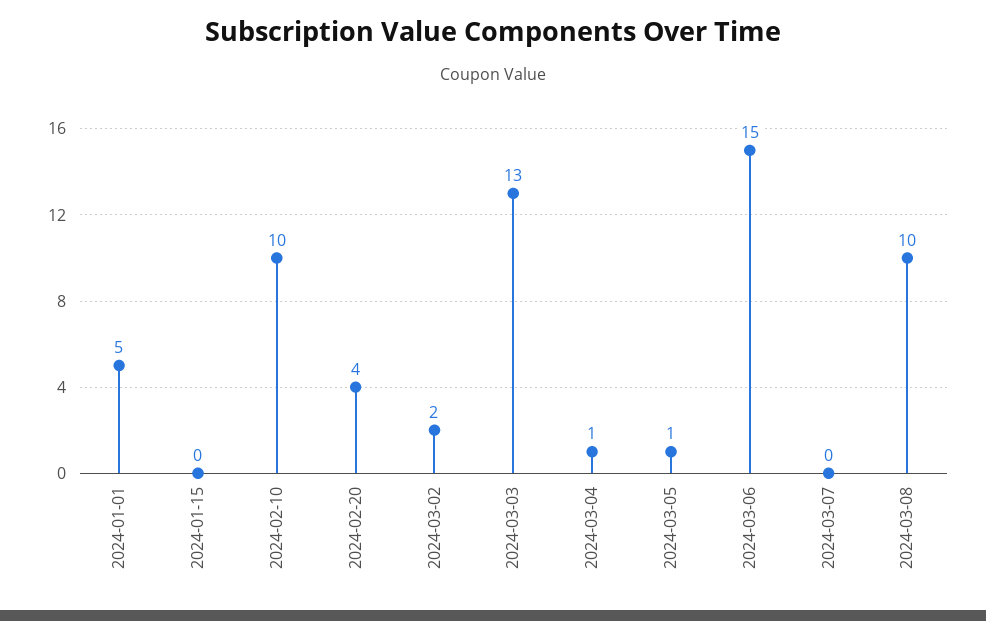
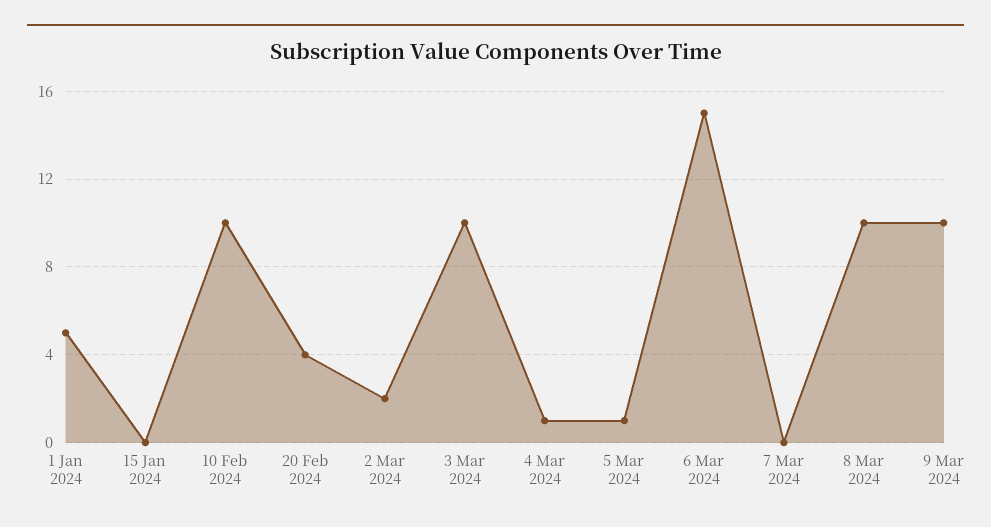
2024-03-03: 13 -> 10
9 Mar 2024: none -> 10

